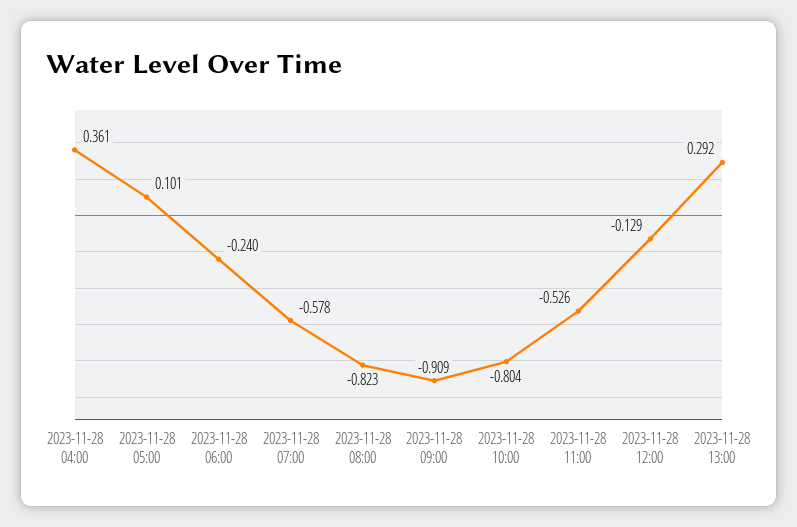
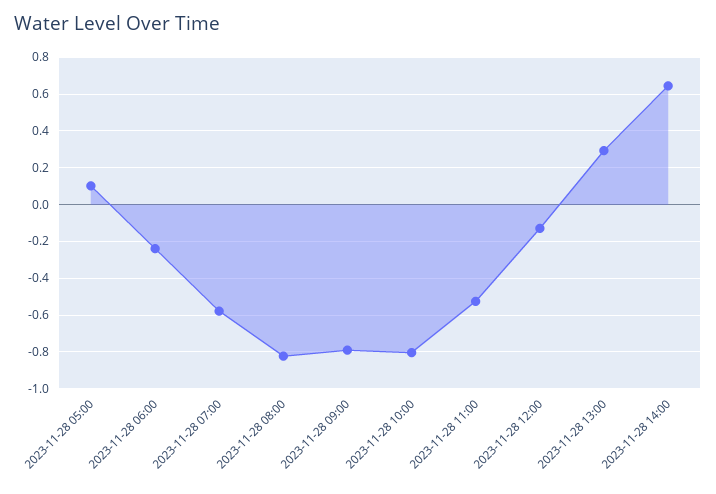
2023-11-28 04:00: 0.361 -> none
2023-11-28 09:00: -0.909 -> -0.8
2023-11-28 14:00: none -> 0.65

